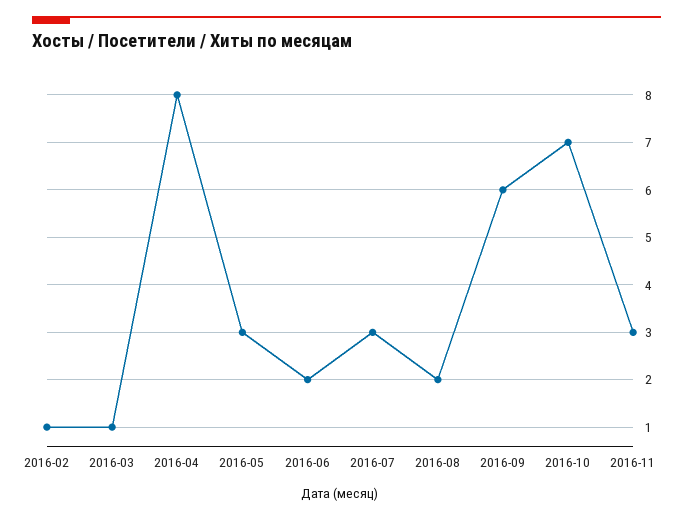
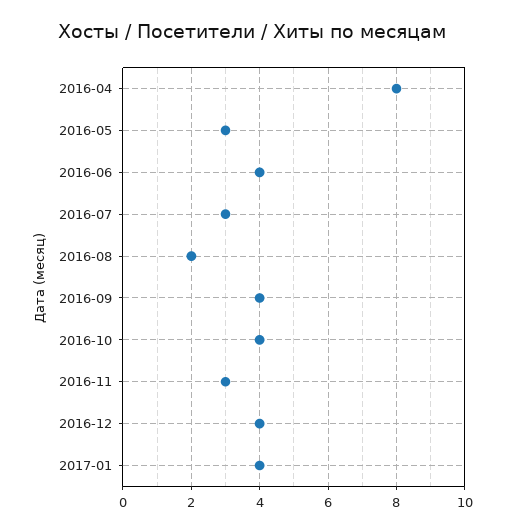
2016-02: 1 -> none
2016-03: 1 -> none
2016-06: 2 -> 4
2016-09: 6 -> 4
2016-10: 7 -> 4
2016-12: none -> 4
2017-01: none -> 4

